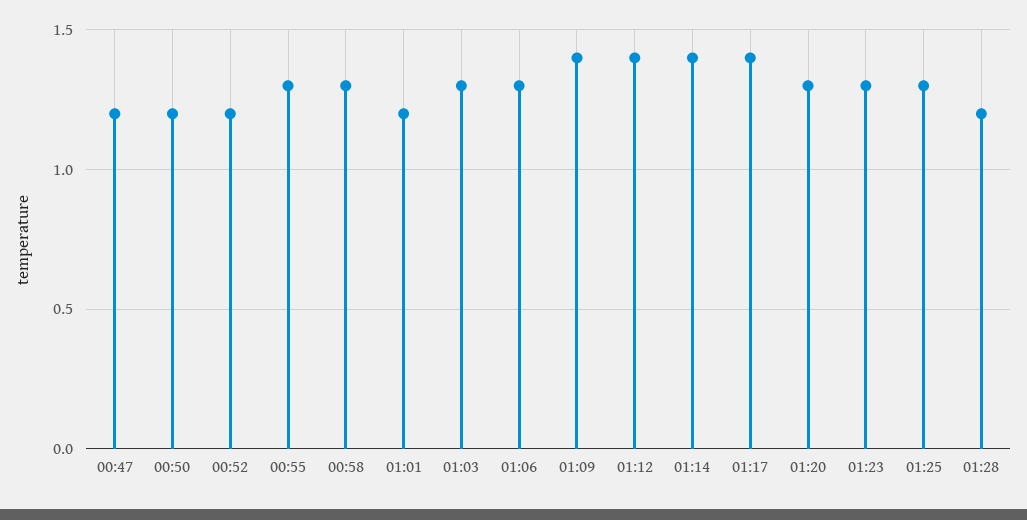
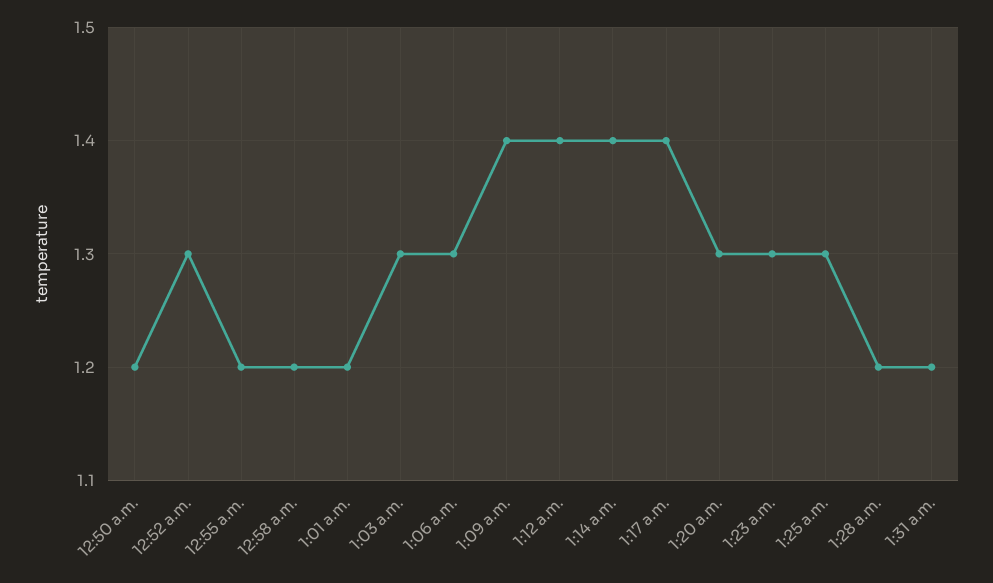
00:47: 1.2 -> none
00:52: 1.2 -> 1.3
00:55: 1.3 -> 1.2
00:58: 1.3 -> 1.2
1:31 a.m.: none -> 1.2

